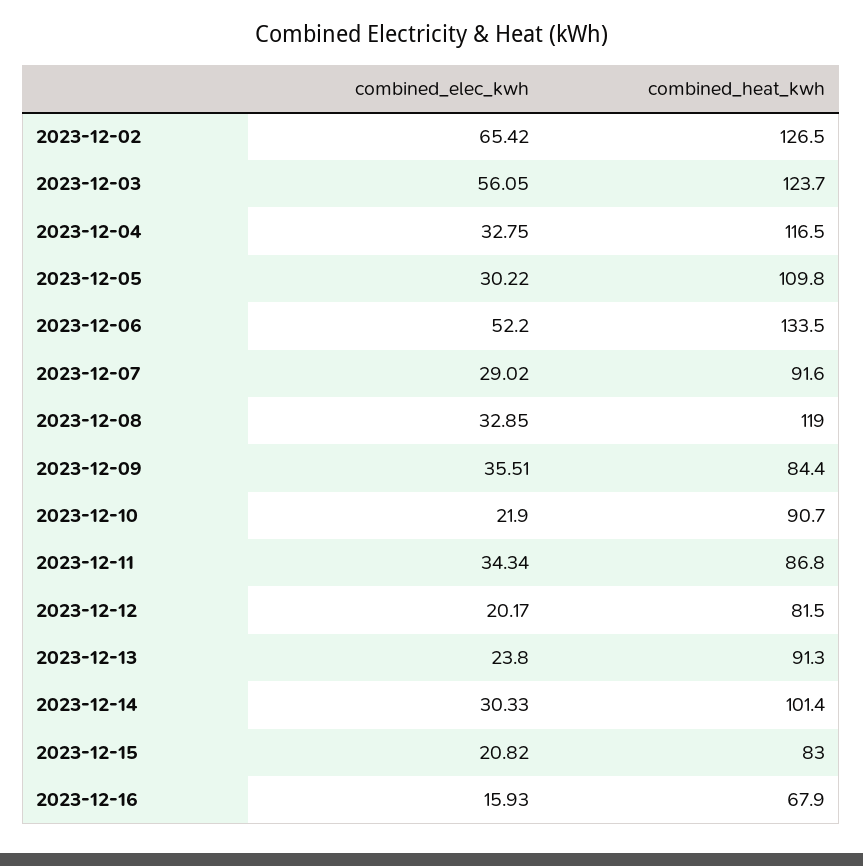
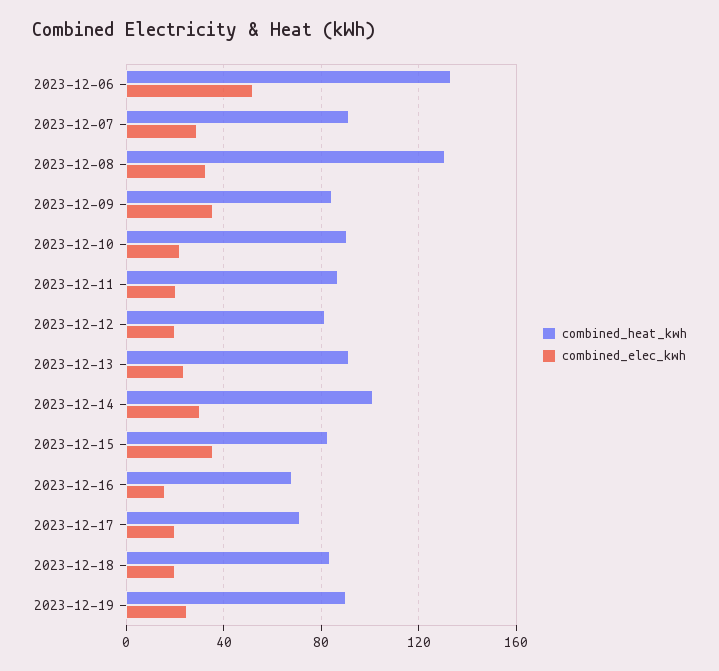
combined_elec_kwh, 2023-12-02: 65.42 -> none
combined_heat_kwh, 2023-12-02: 126.5 -> none
combined_elec_kwh, 2023-12-03: 56.05 -> none
combined_heat_kwh, 2023-12-03: 123.7 -> none
combined_elec_kwh, 2023-12-04: 32.75 -> none
combined_heat_kwh, 2023-12-04: 116.5 -> none
combined_elec_kwh, 2023-12-05: 30.22 -> none
combined_heat_kwh, 2023-12-05: 109.8 -> none
combined_heat_kwh, 2023-12-08: 119 -> 130
combined_elec_kwh, 2023-12-11: 34.34 -> 20
combined_elec_kwh, 2023-12-15: 20.82 -> 35
combined_heat_kwh, 2023-12-17: none -> 70
combined_elec_kwh, 2023-12-17: none -> 20
combined_heat_kwh, 2023-12-18: none -> 85
combined_elec_kwh, 2023-12-18: none -> 20
combined_heat_kwh, 2023-12-19: none -> 90
combined_elec_kwh, 2023-12-19: none -> 25

